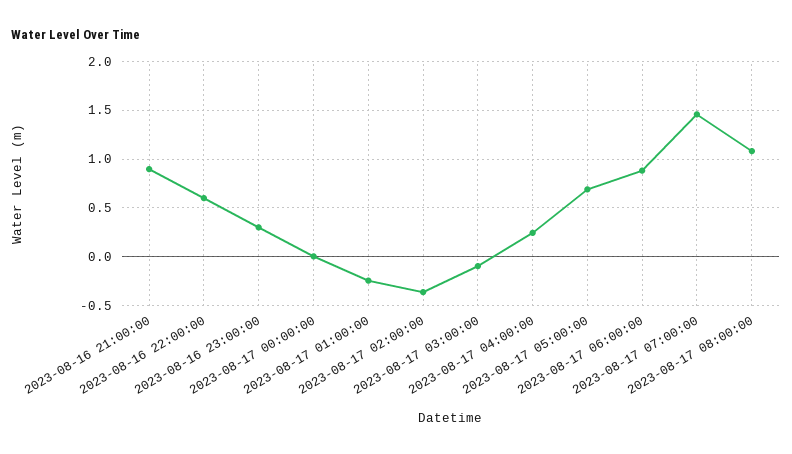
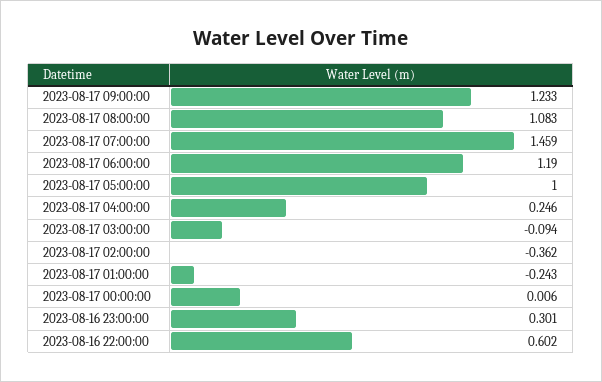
2023-08-16 21:00:00: 0.9 -> none
2023-08-17 05:00:00: 0.7 -> 1
2023-08-17 06:00:00: 0.9 -> 1.19
2023-08-17 09:00:00: none -> 1.233

